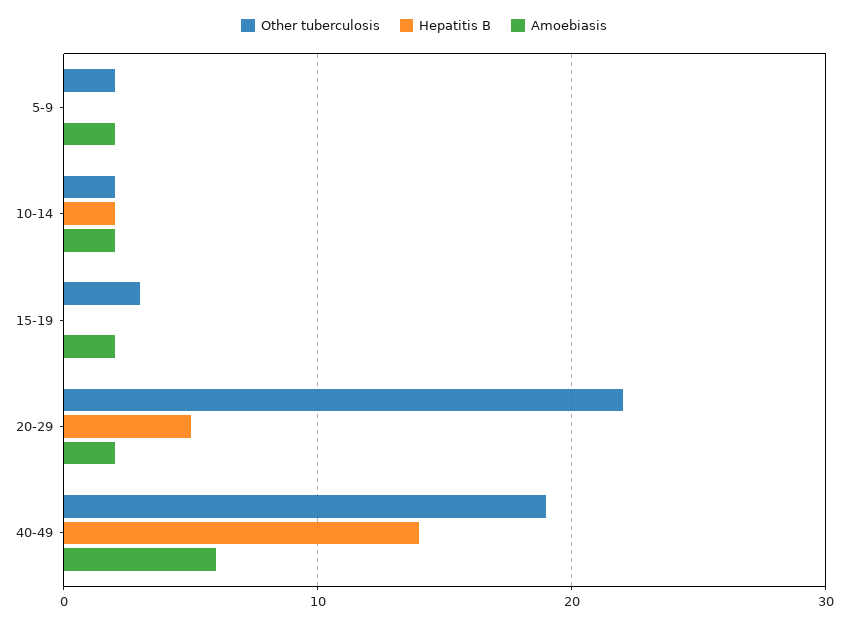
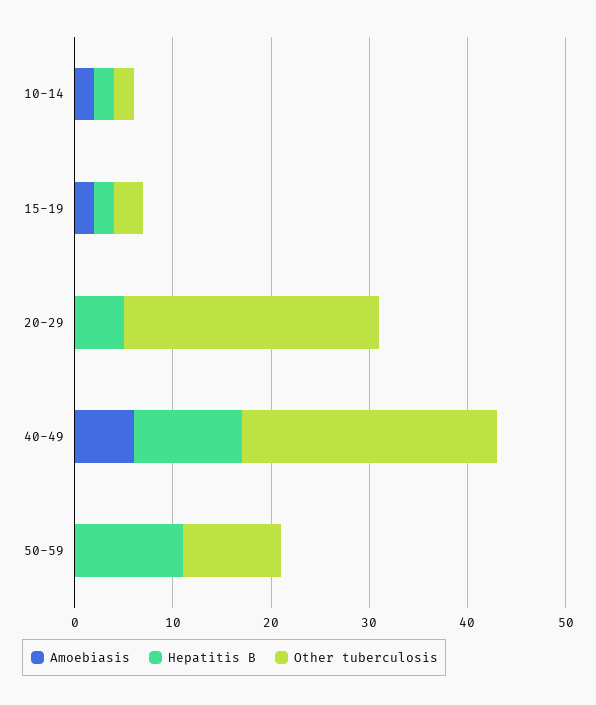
Other tuberculosis, 5-9: 2 -> none
Hepatitis B, 5-9: 0 -> none
Amoebiasis, 5-9: 2 -> none
Hepatitis B, 15-19: 0 -> 2
Other tuberculosis, 20-29: 22 -> 26
Amoebiasis, 20-29: 2 -> 0
Other tuberculosis, 40-49: 19 -> 26
Hepatitis B, 40-49: 14 -> 11
Amoebiasis, 50-59: none -> 0
Hepatitis B, 50-59: none -> 11
Other tuberculosis, 50-59: none -> 10

